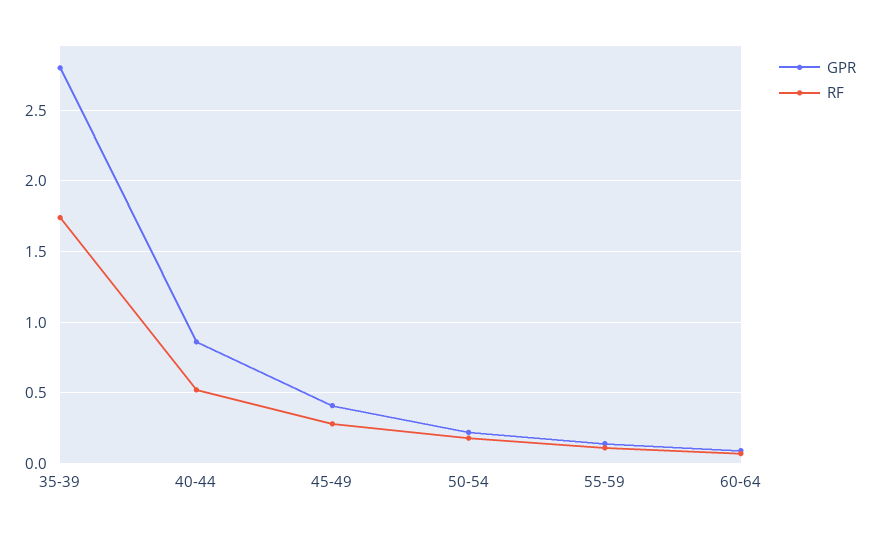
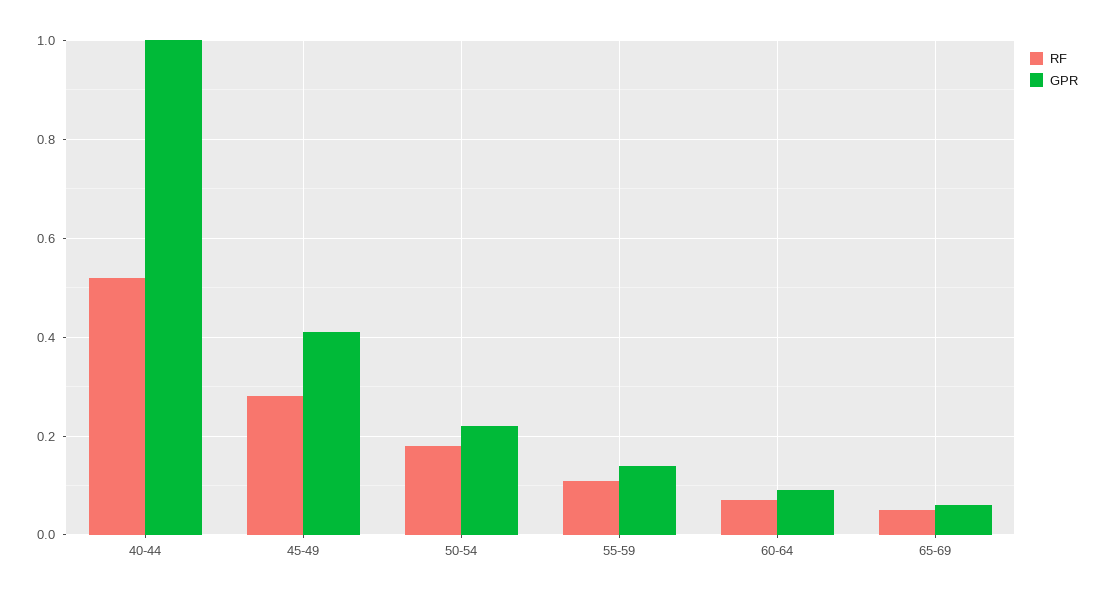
GPR, 35-39: 2.8 -> none
RF, 35-39: 1.75 -> none
GPR, 40-44: 0.85 -> 1
RF, 65-69: none -> 0.05
GPR, 65-69: none -> 0.05

